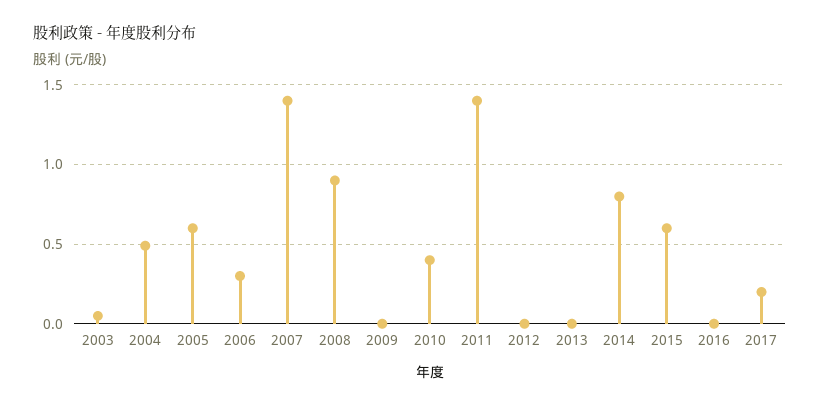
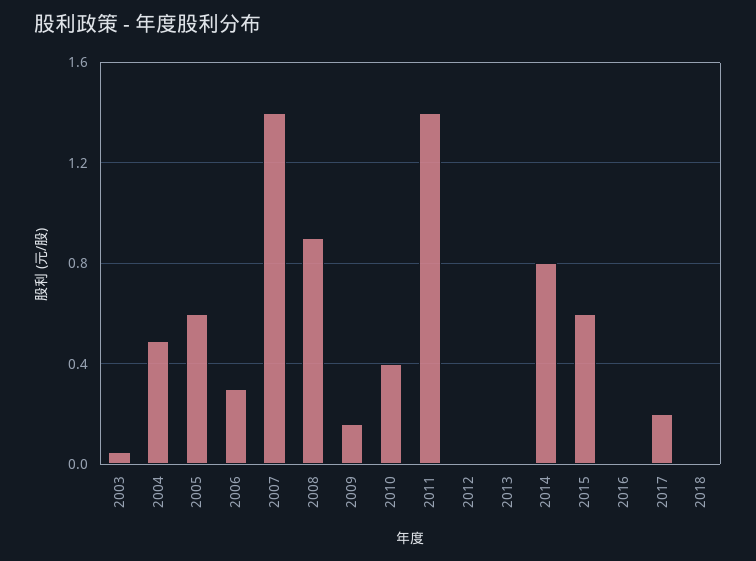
2009: 0 -> 0.15
2018: none -> 0

